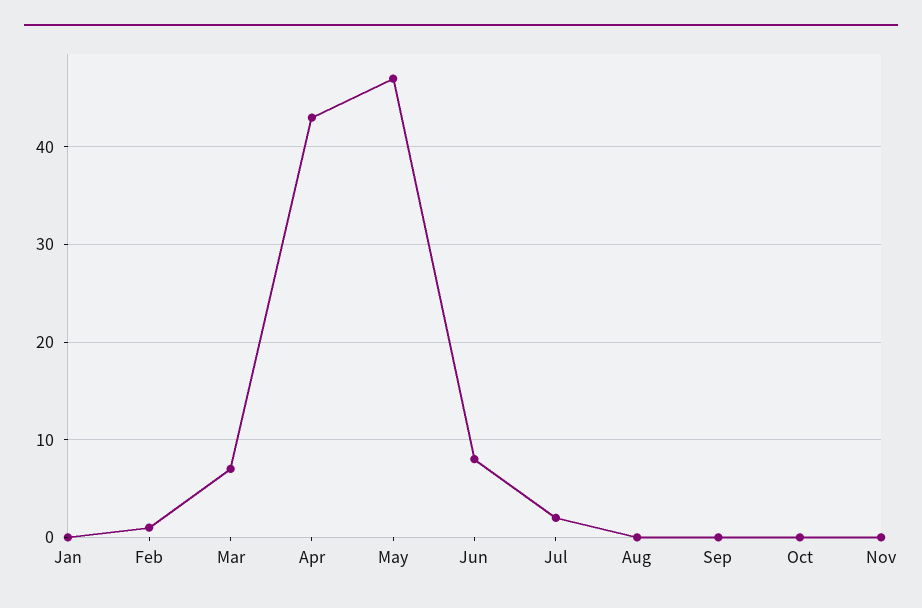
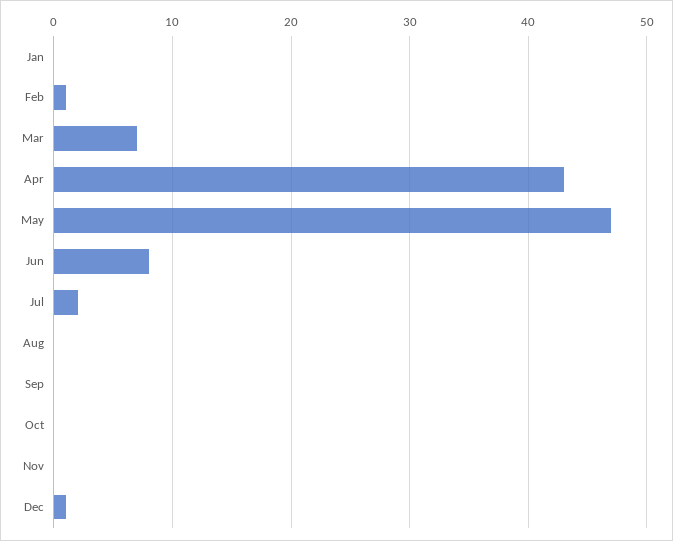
Dec: none -> 1

